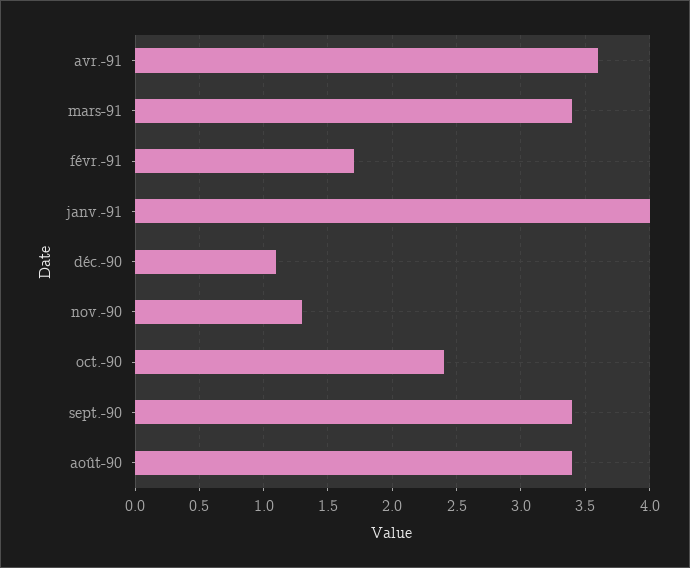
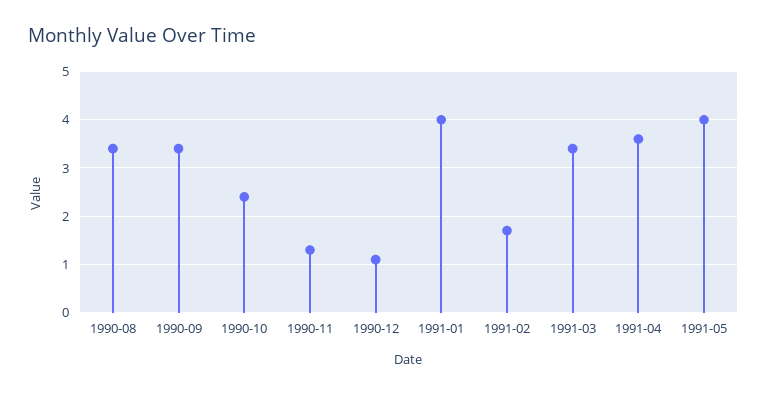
1991-05: none -> 4

